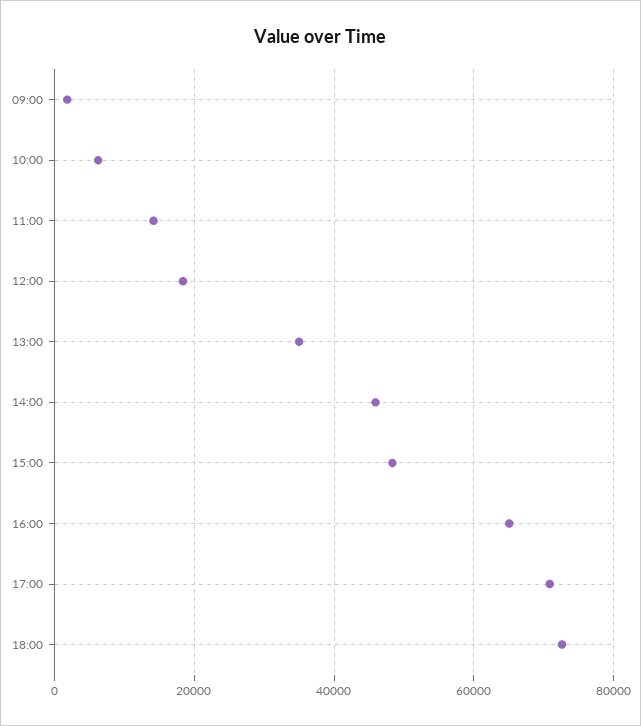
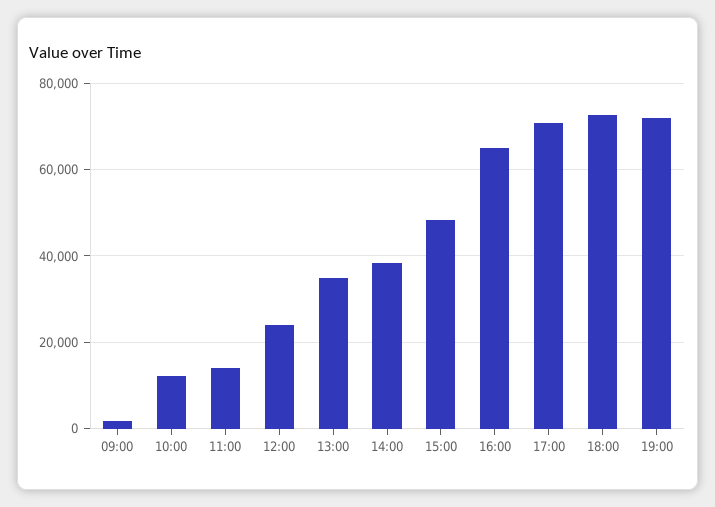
10:00: 6000 -> 12000
12:00: 18000 -> 24000
14:00: 46000 -> 38000
19:00: none -> 72000

